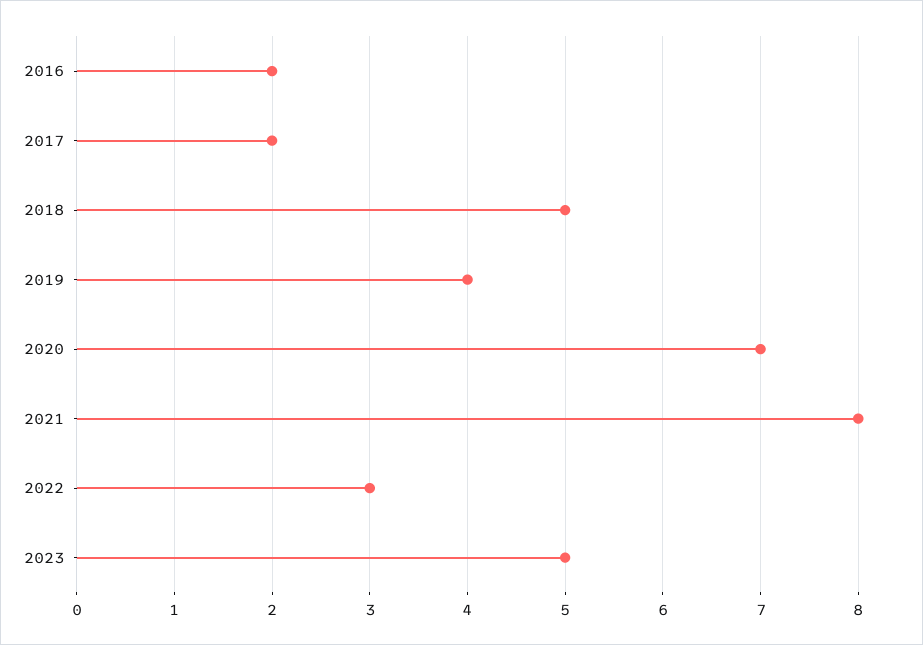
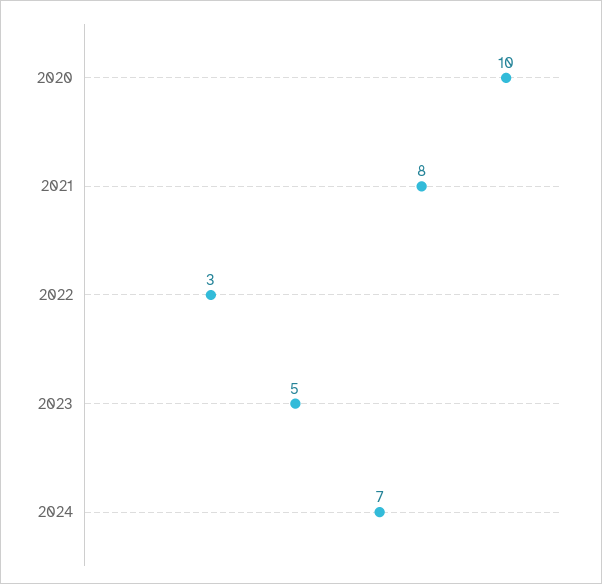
2016: 2 -> none
2017: 2 -> none
2018: 5 -> none
2019: 4 -> none
2020: 7 -> 10
2024: none -> 7

